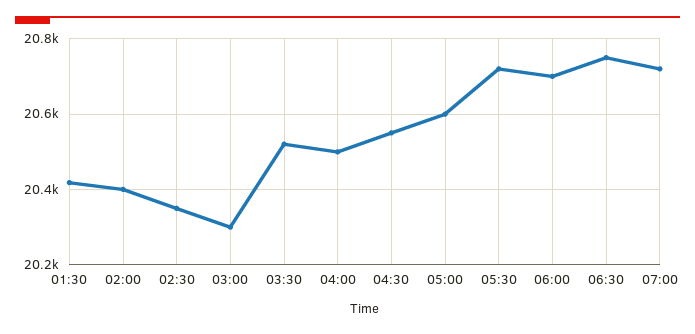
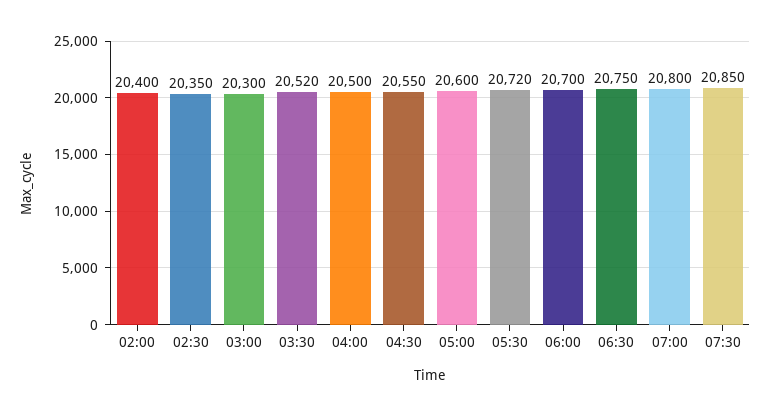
01:30: 20420 -> none
07:00: 20720 -> 20800
07:30: none -> 20850

